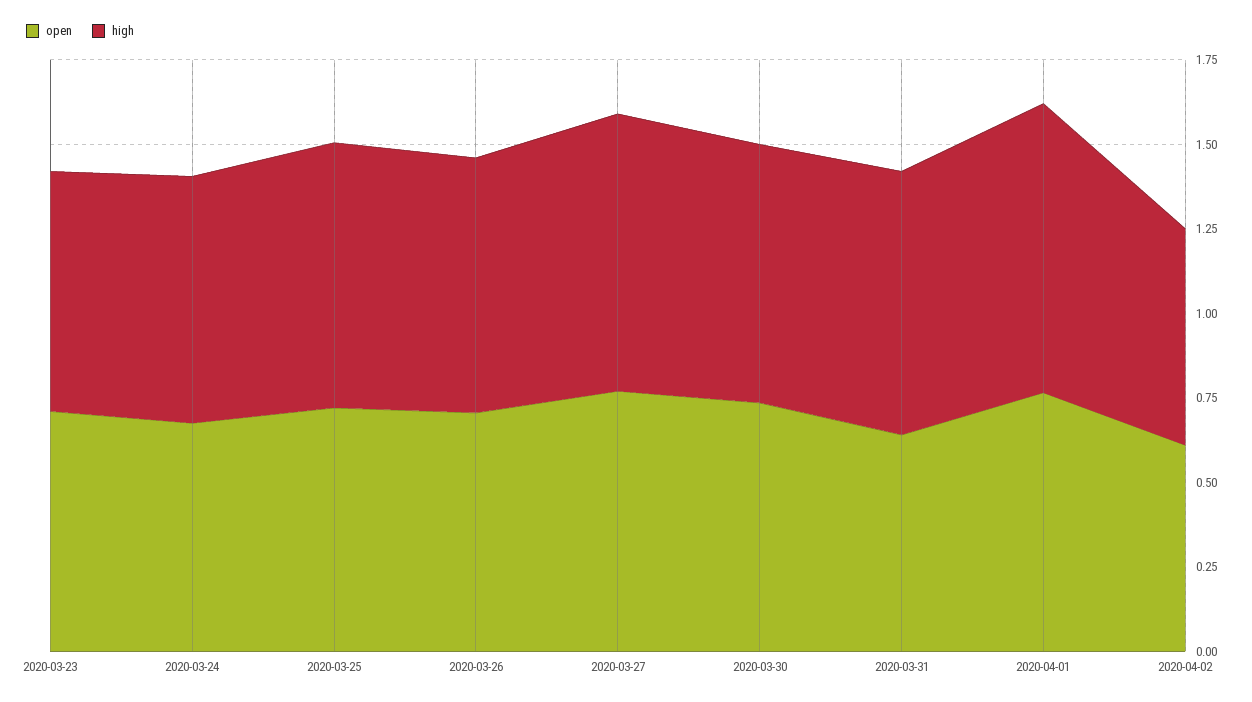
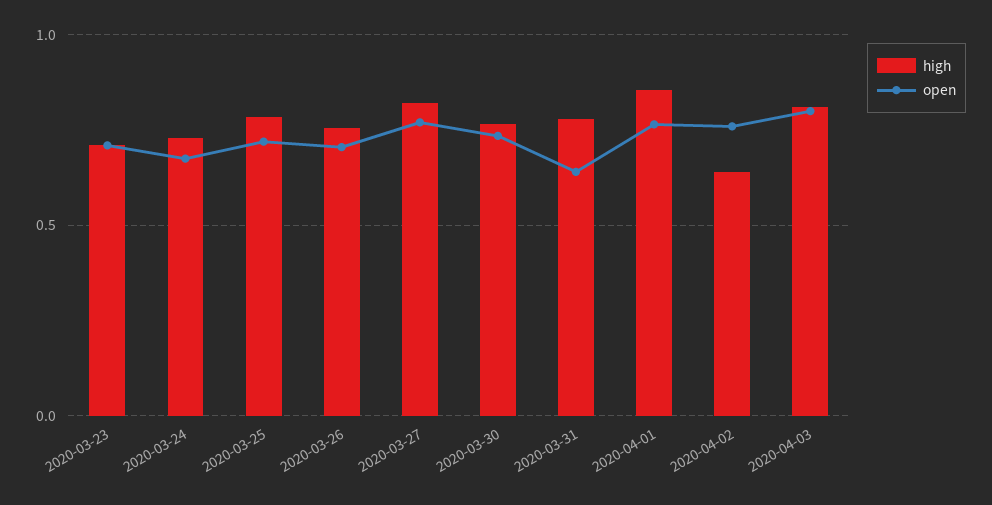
open, 2020-04-02: 0.6 -> 0.75
high, 2020-04-03: none -> 0.8
open, 2020-04-03: none -> 0.8

